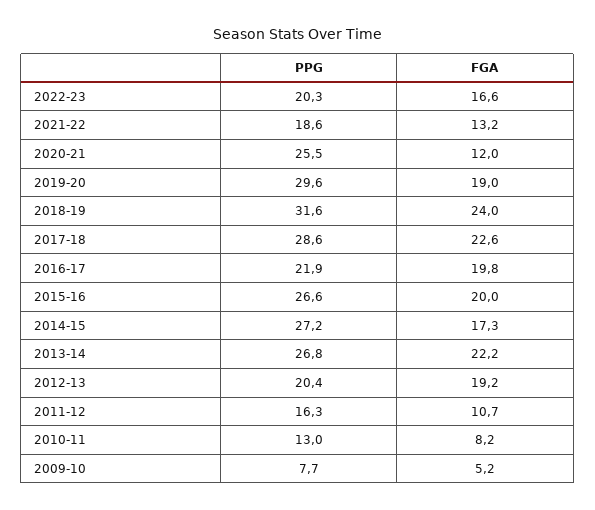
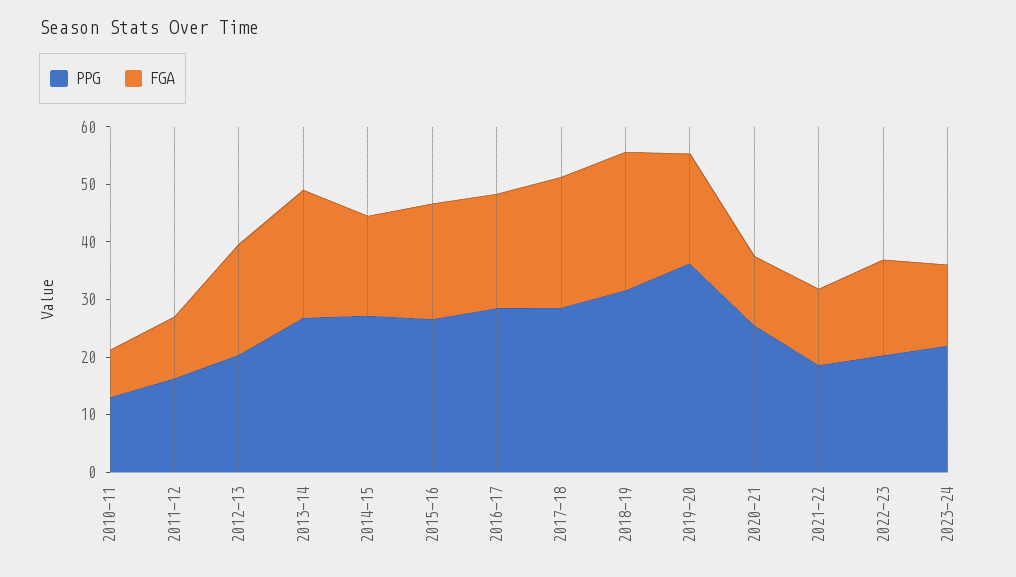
PPG, 2019-20: 29.6 -> 36
PPG, 2016-17: 21.9 -> 28
PPG, 2009-10: 7.7 -> none
FGA, 2009-10: 5.2 -> none
PPG, 2023-24: none -> 22
FGA, 2023-24: none -> 14

